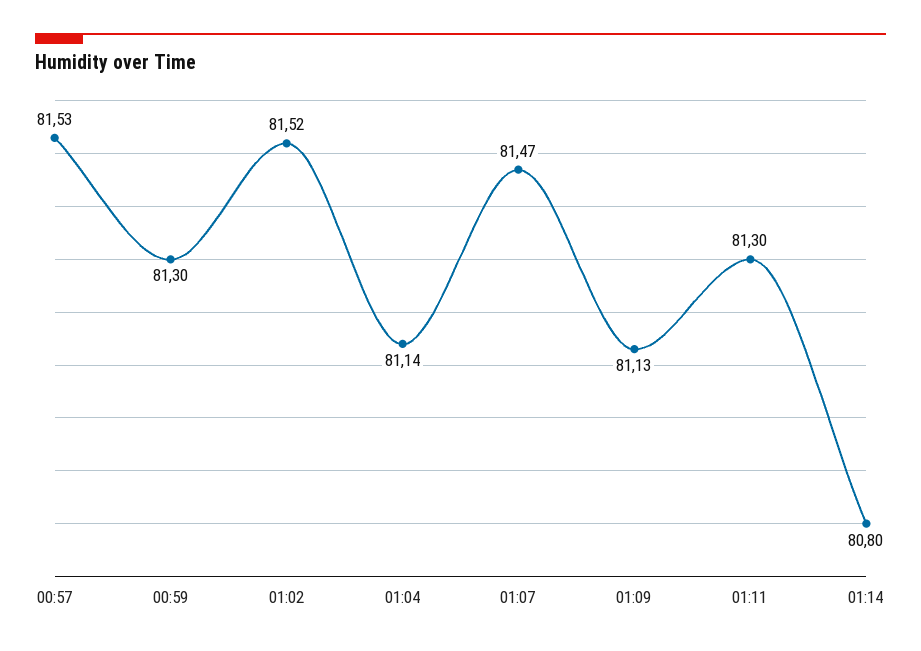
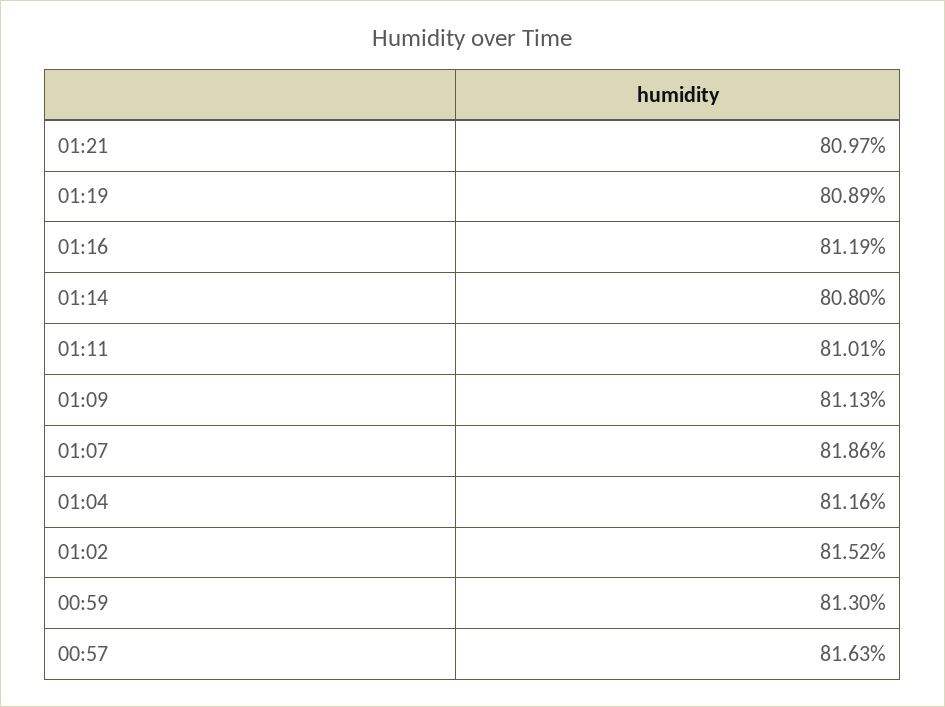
00:57: 81.53 -> 81.63
01:04: 81.14 -> 81.16
01:07: 81.47 -> 81.86
01:11: 81.3 -> 81.01
01:21: none -> 80.97
01:19: none -> 80.89
01:16: none -> 81.19

